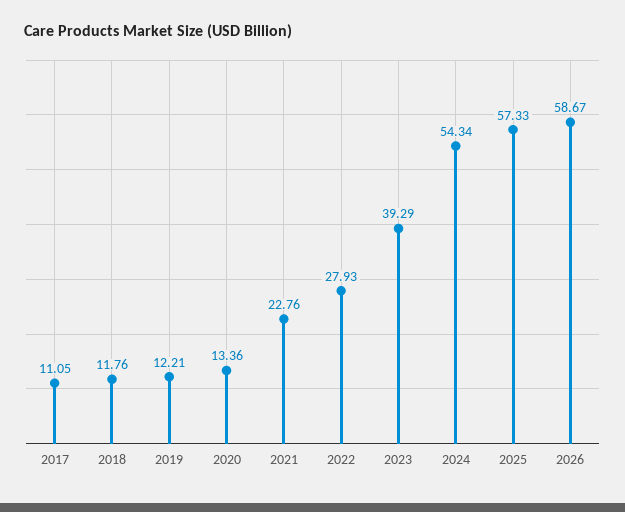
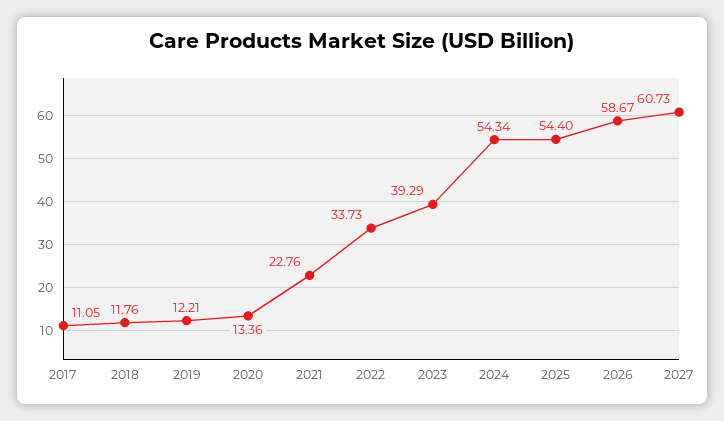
2022: 27.93 -> 33.73
2025: 57.33 -> 54.4
2027: none -> 60.73

